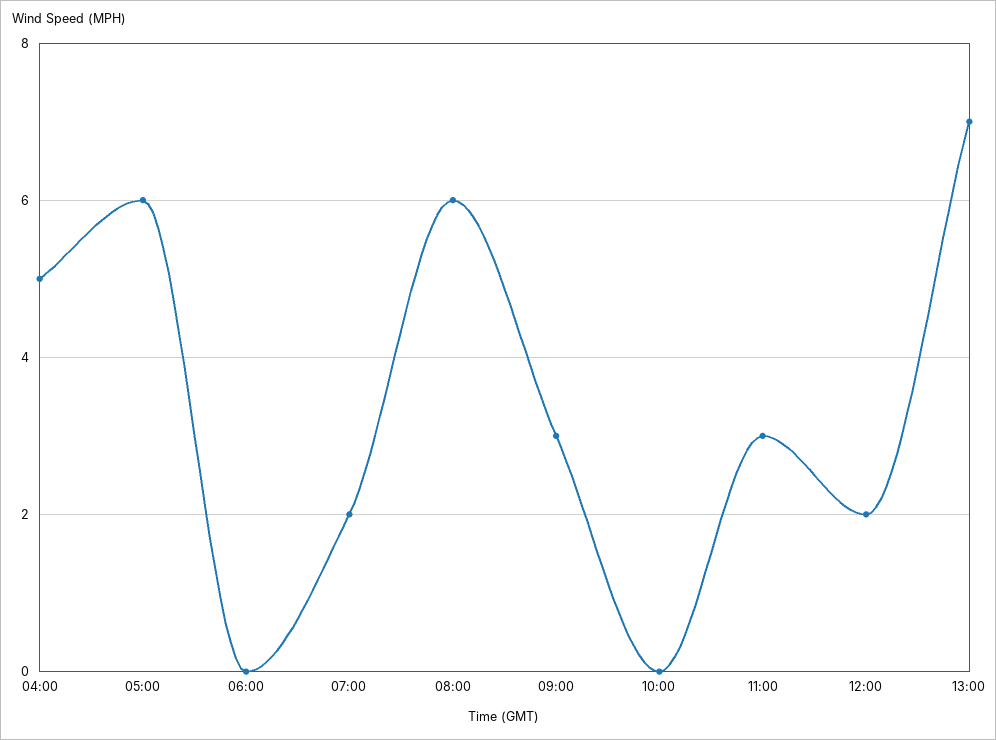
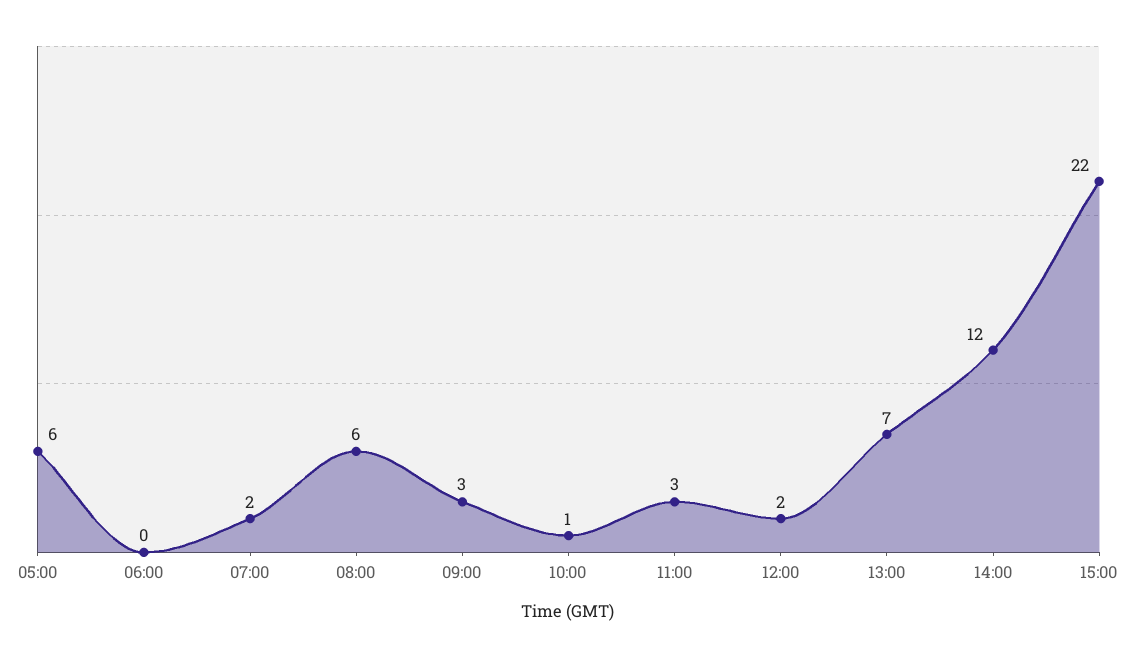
04:00: 5 -> none
10:00: 0 -> 1
14:00: none -> 12
15:00: none -> 22

